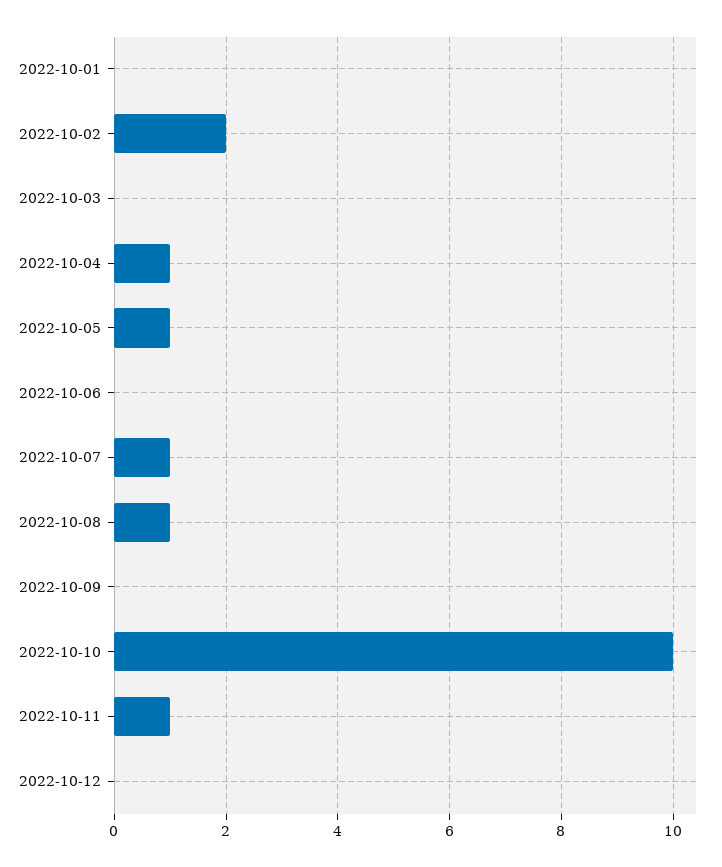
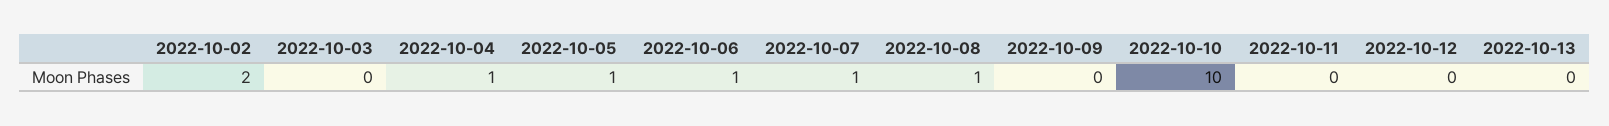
2022-10-01: 0 -> none
2022-10-06: 0 -> 1
2022-10-11: 1 -> 0
2022-10-13: none -> 0

